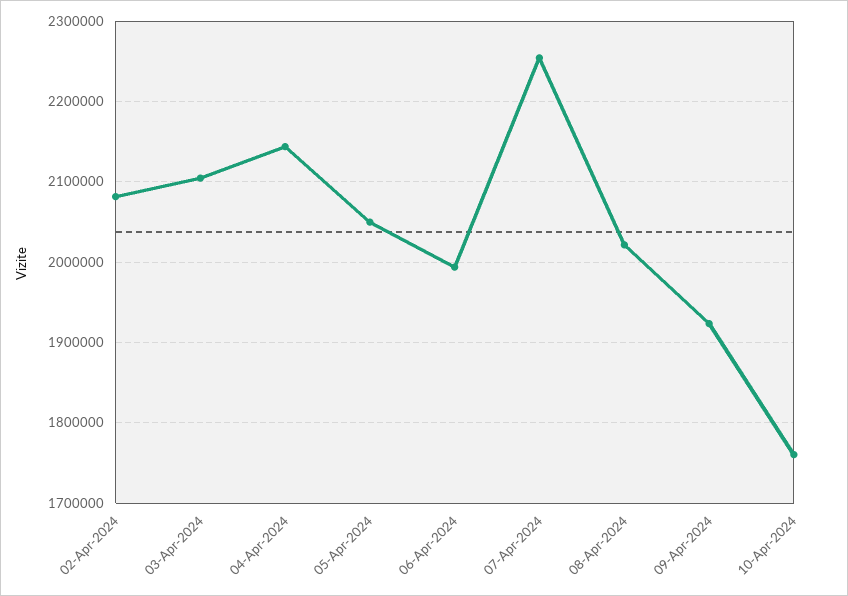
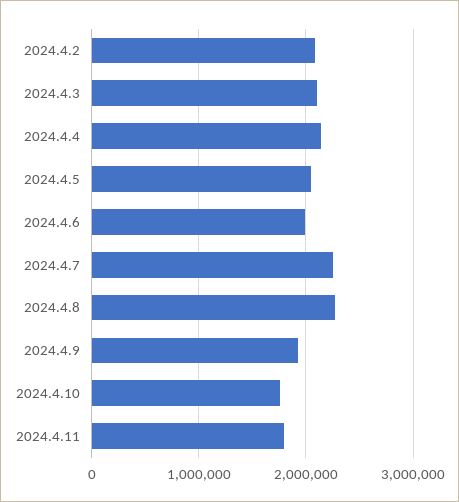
08-Apr-2024: 2020000 -> 2300000
2024.4.11: none -> 1800000

